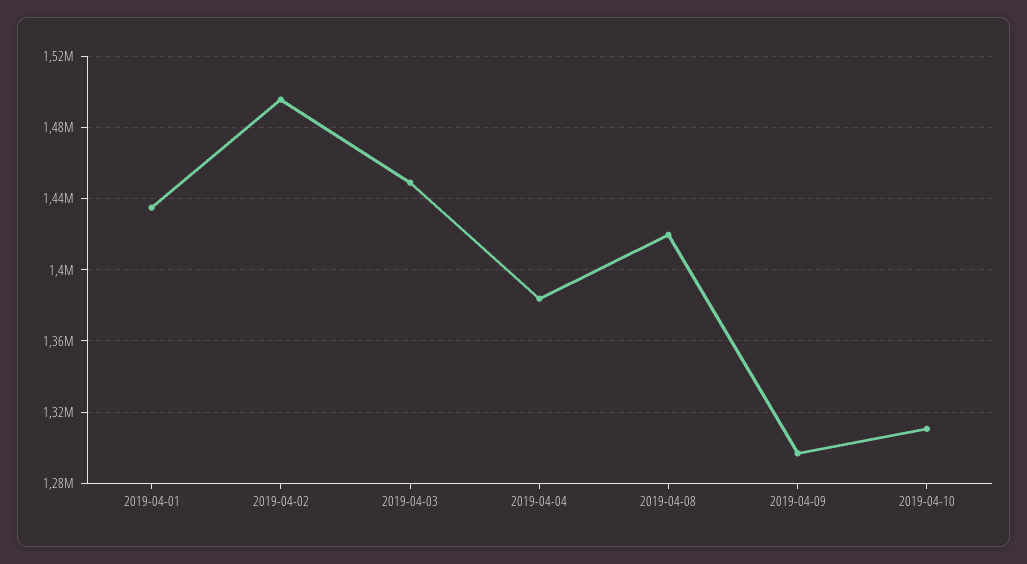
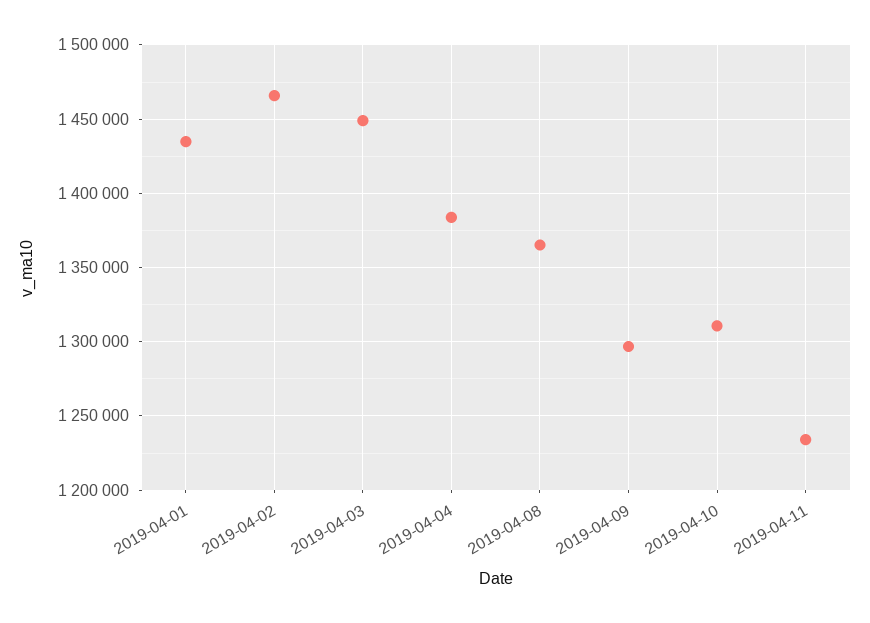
2019-04-02: 1495000 -> 1465000
2019-04-08: 1420000 -> 1365000
2019-04-11: none -> 1235000

